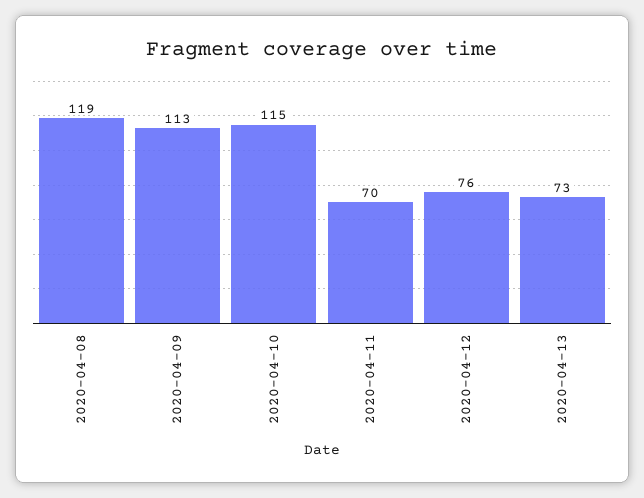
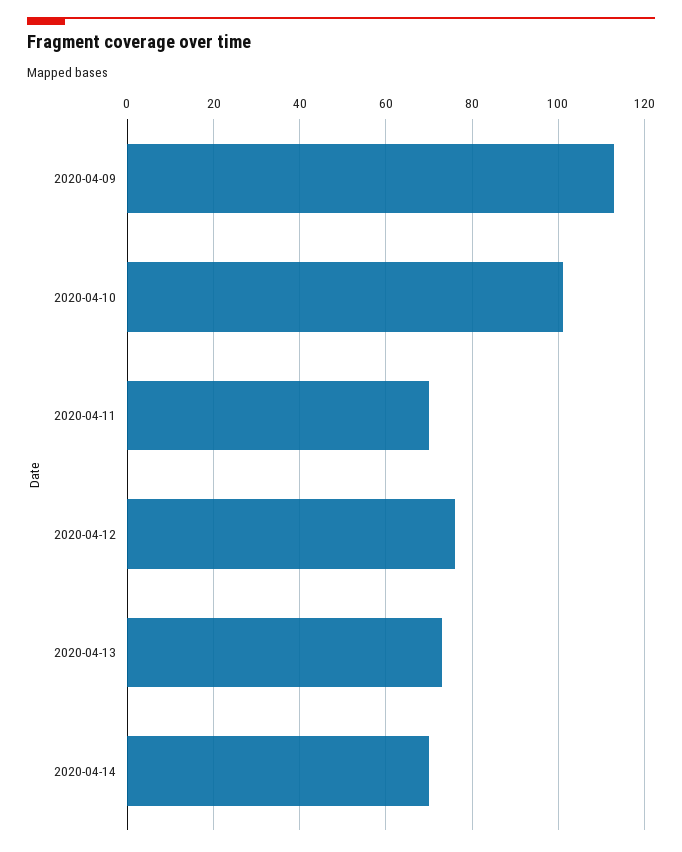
2020-04-08: 119 -> none
2020-04-10: 115 -> 100
2020-04-14: none -> 70

